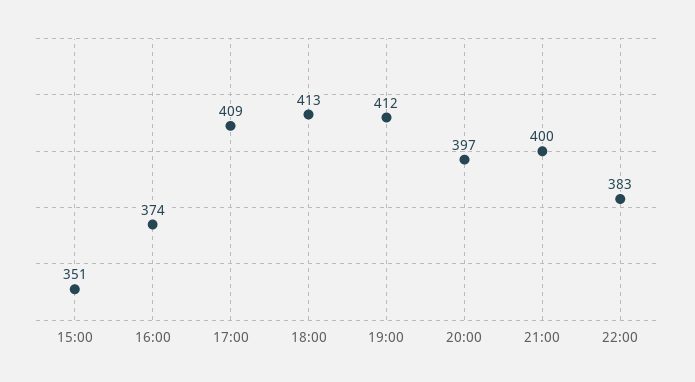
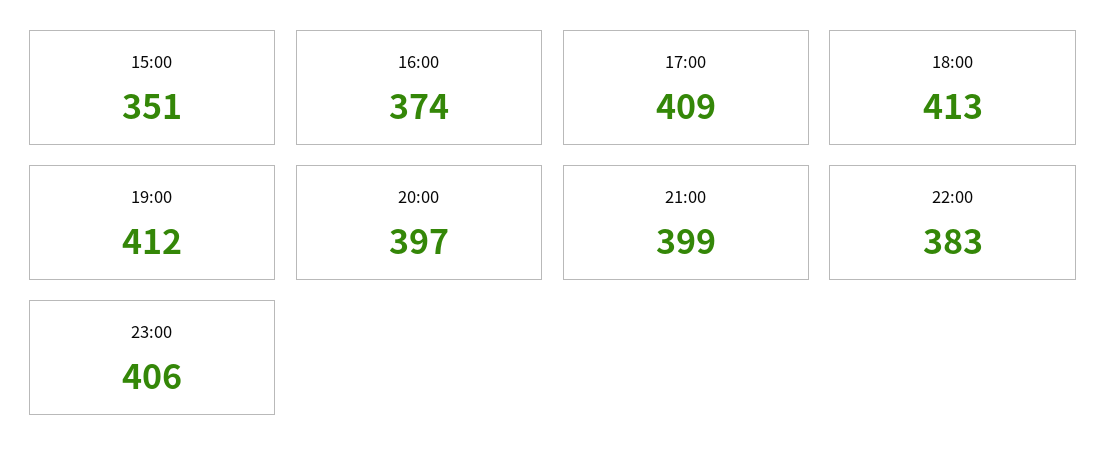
21:00: 400 -> 399
23:00: none -> 406

